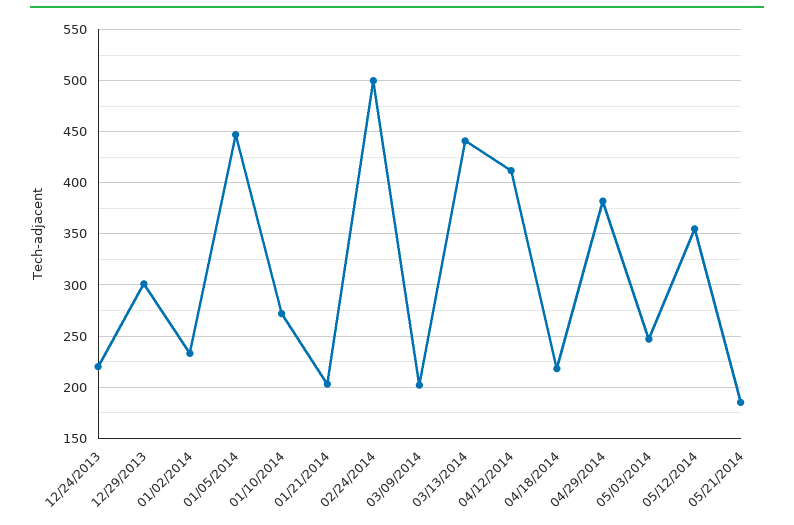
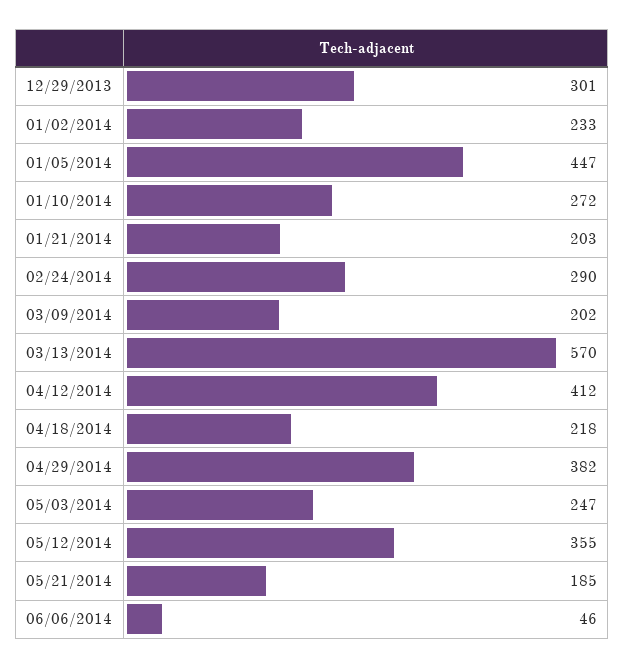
12/24/2013: 220 -> none
02/24/2014: 500 -> 290
03/13/2014: 440 -> 570
06/06/2014: none -> 46

